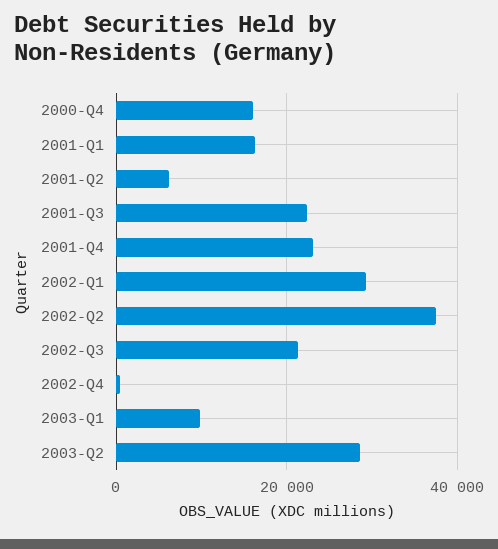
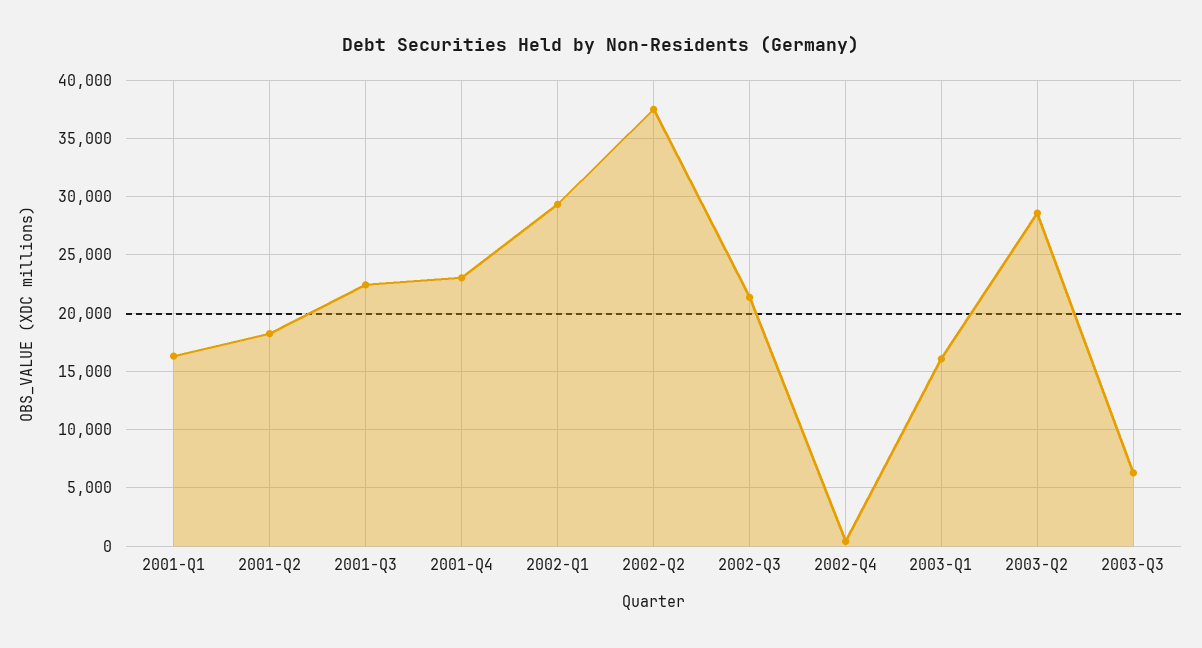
2000-Q4: 16000 -> none
2001-Q2: 6000 -> 18000
2003-Q1: 10000 -> 16000
2003-Q3: none -> 6000

